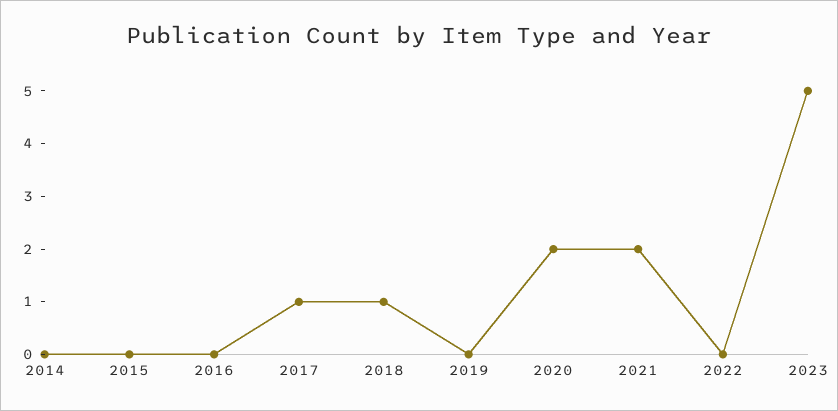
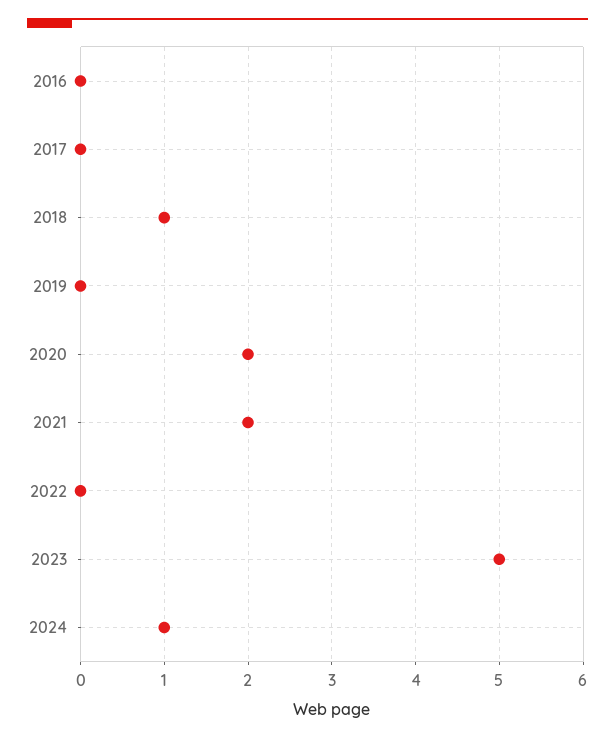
2014: 0 -> none
2015: 0 -> none
2017: 1 -> 0
2024: none -> 1

